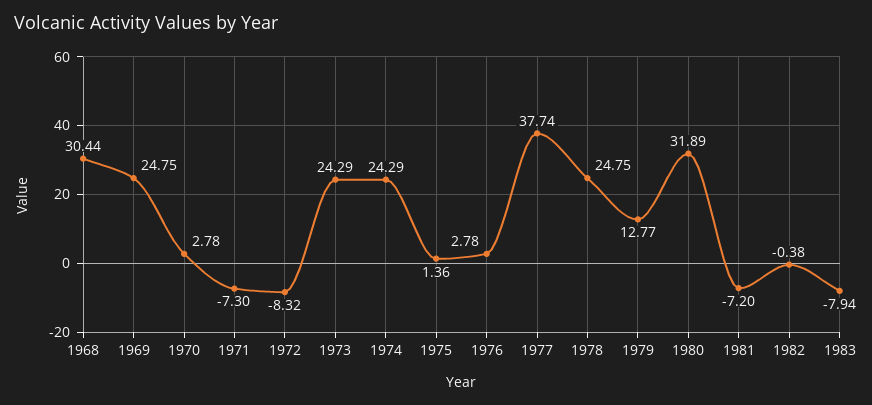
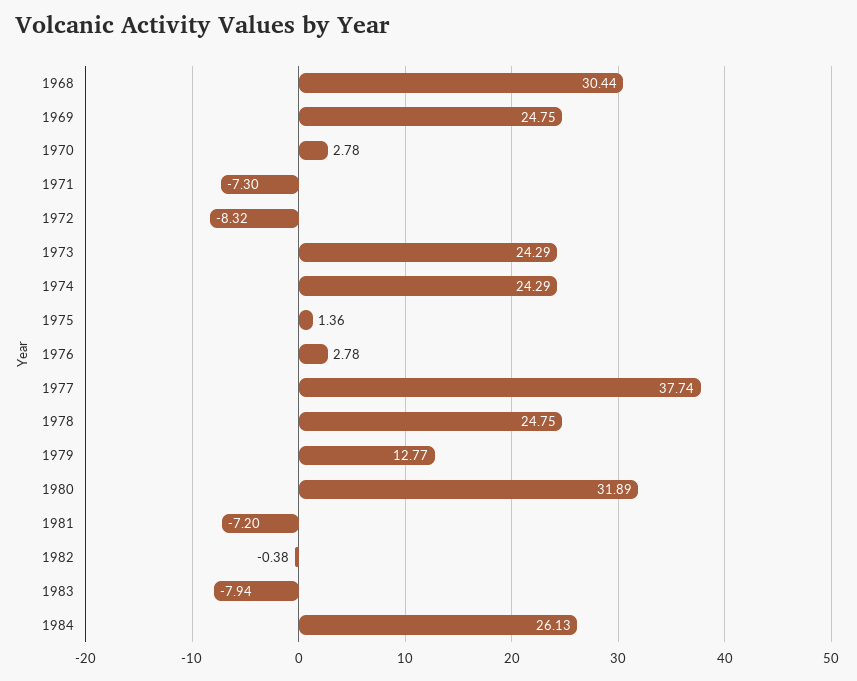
1984: none -> 26.13

